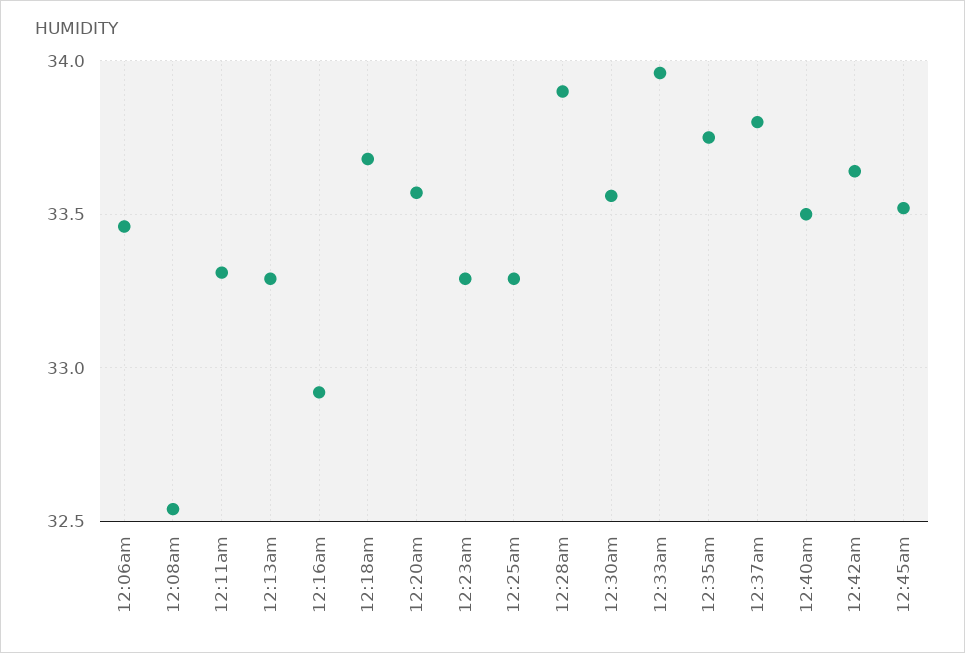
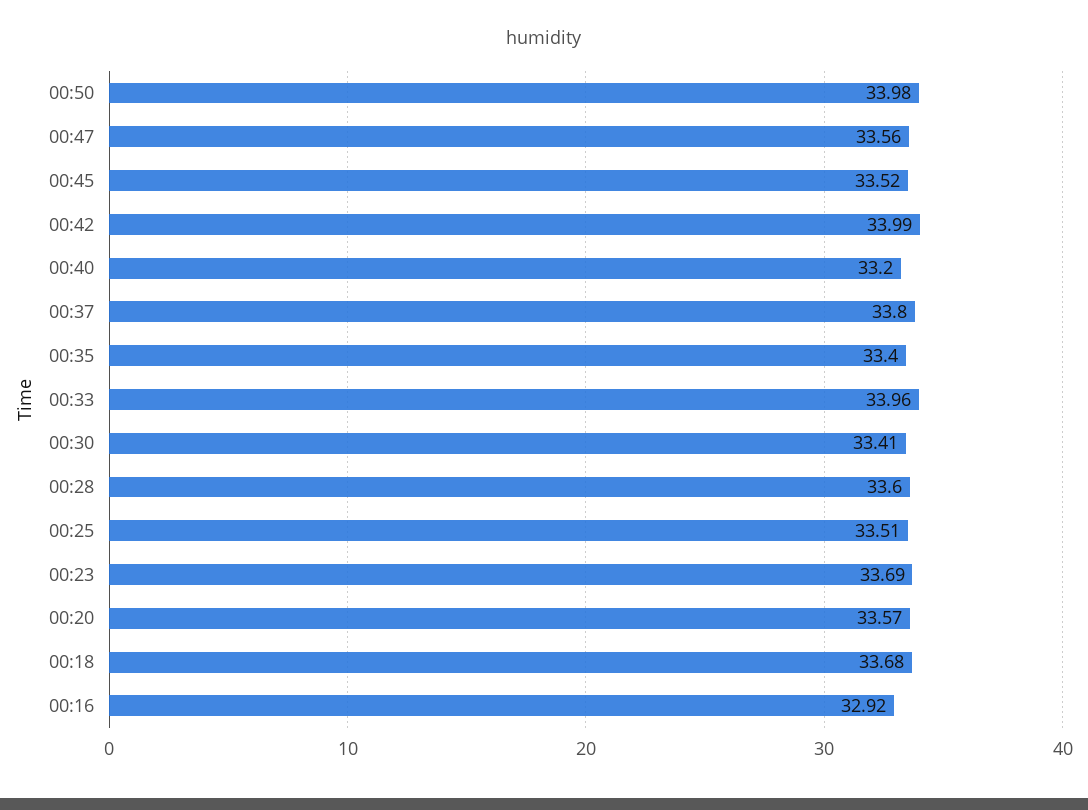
12:06am: 33.45 -> none
12:08am: 32.55 -> none
12:11am: 33.3 -> none
12:13am: 33.3 -> none
12:23am: 33.3 -> 33.69
12:25am: 33.3 -> 33.51
12:28am: 33.9 -> 33.6
12:30am: 33.55 -> 33.41
12:35am: 33.75 -> 33.4
12:40am: 33.5 -> 33.2
12:42am: 33.65 -> 33.99
00:50: none -> 33.98
00:47: none -> 33.56

